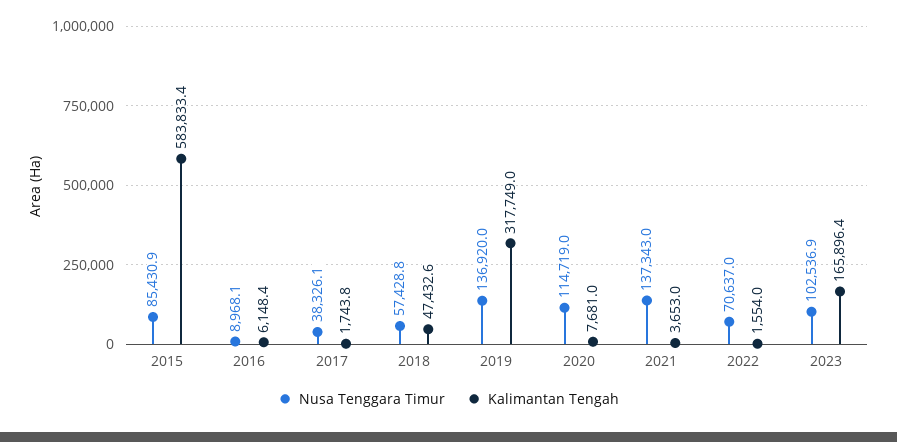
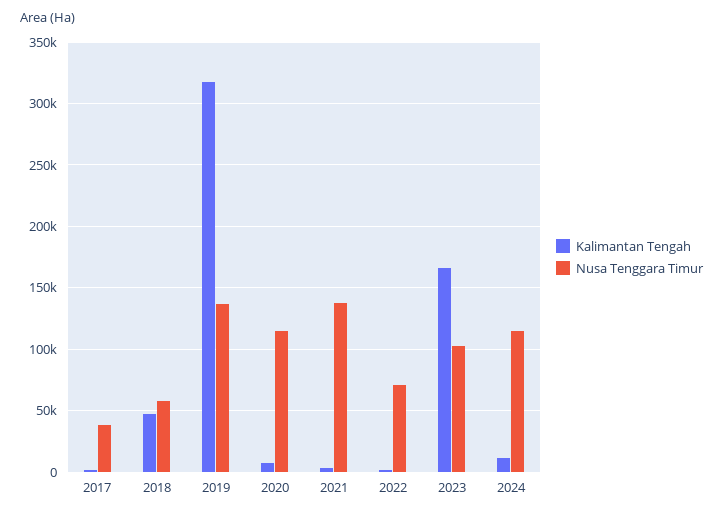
Nusa Tenggara Timur, 2015: 85430.9 -> none
Kalimantan Tengah, 2015: 583833.4 -> none
Nusa Tenggara Timur, 2016: 8968.1 -> none
Kalimantan Tengah, 2016: 6148.4 -> none
Kalimantan Tengah, 2024: none -> 10000
Nusa Tenggara Timur, 2024: none -> 115000

